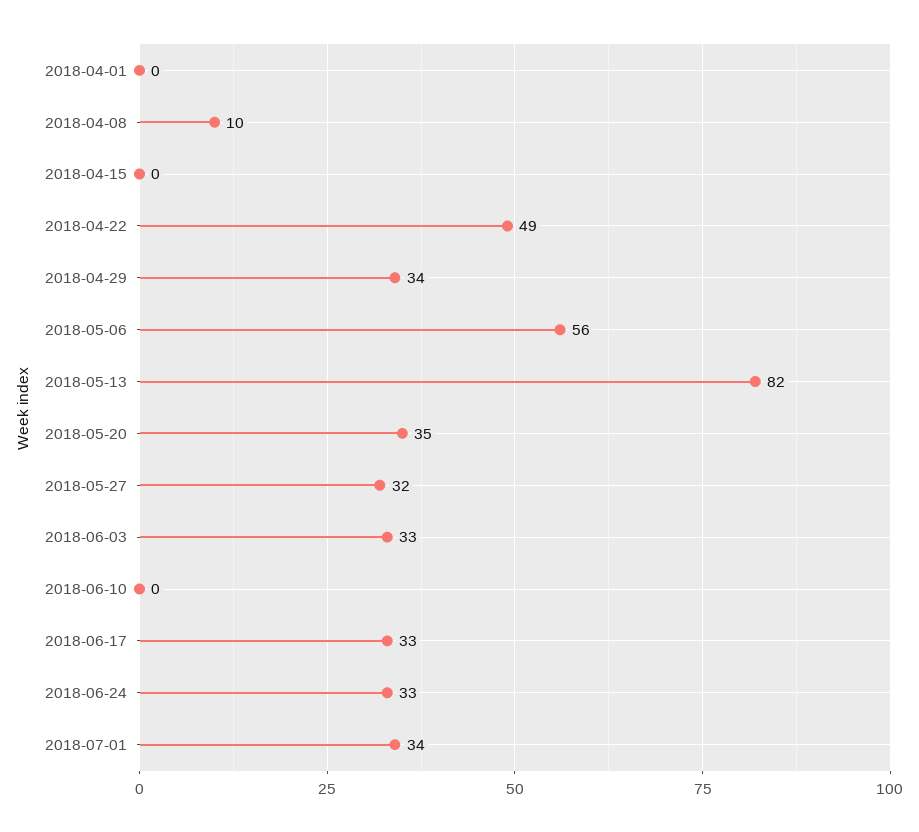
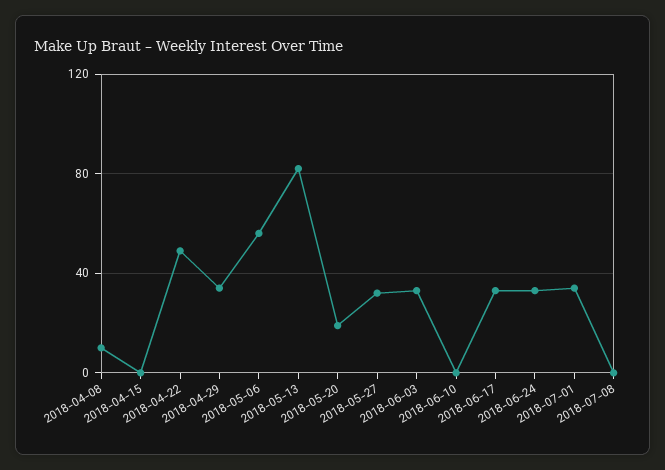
2018-04-01: 0 -> none
2018-05-20: 35 -> 20
2018-07-08: none -> 0

